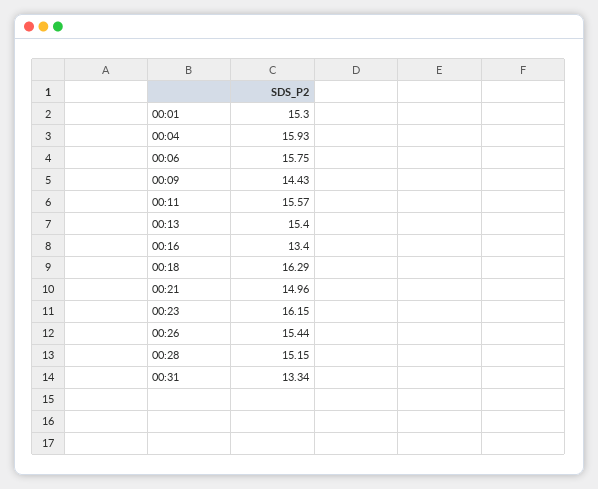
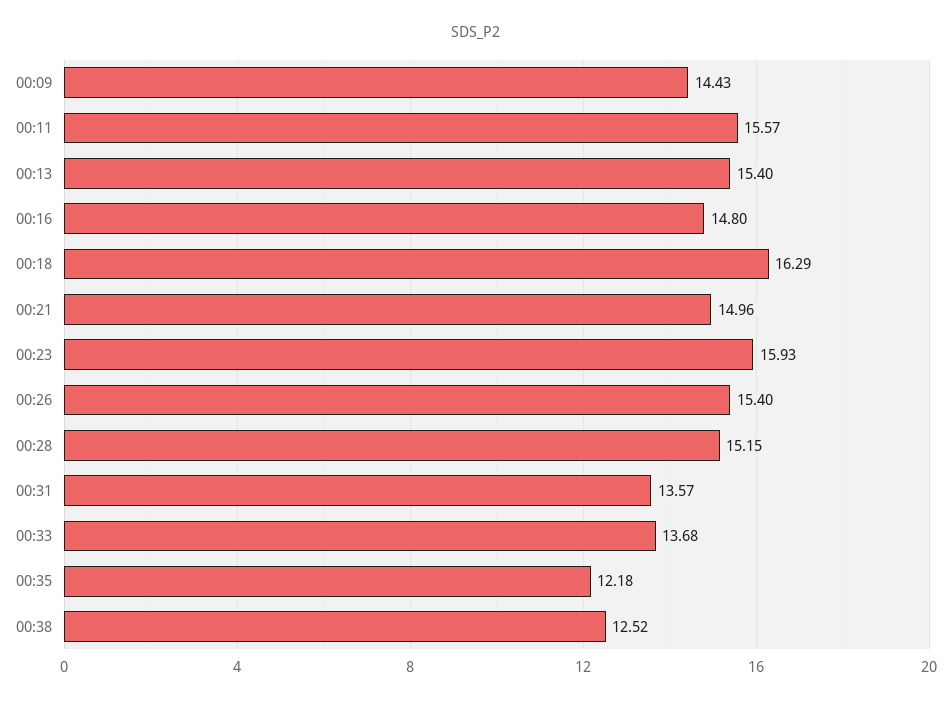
00:01: 15.3 -> none
00:04: 15.93 -> none
00:06: 15.75 -> none
00:16: 13.4 -> 14.8
00:23: 16.15 -> 15.93
00:26: 15.44 -> 15.4
00:31: 13.34 -> 13.57
00:33: none -> 13.68
00:35: none -> 12.18
00:38: none -> 12.52

